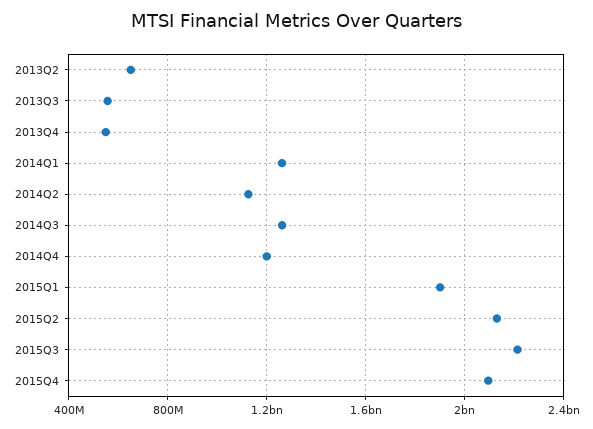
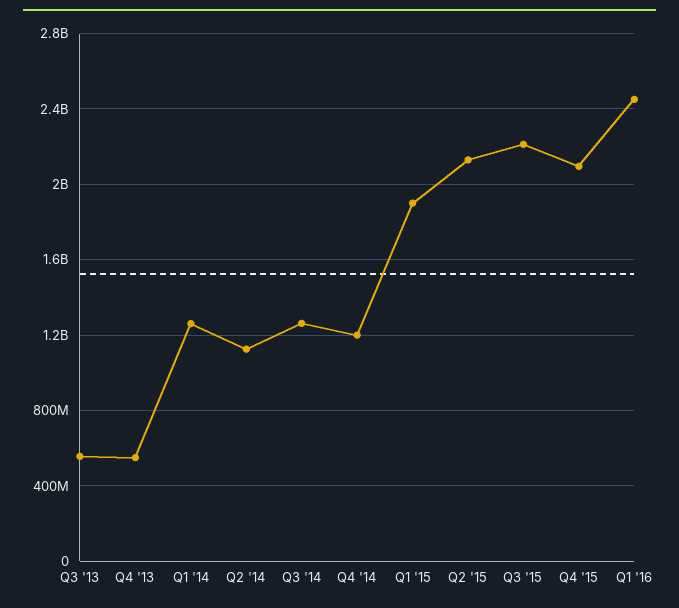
2013Q2: 650000000 -> none
Q1 '16: none -> 2450000000

